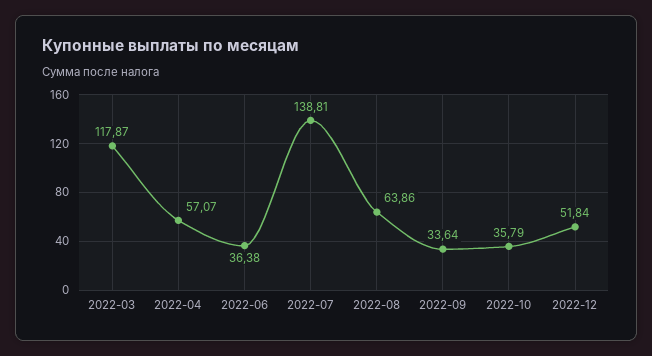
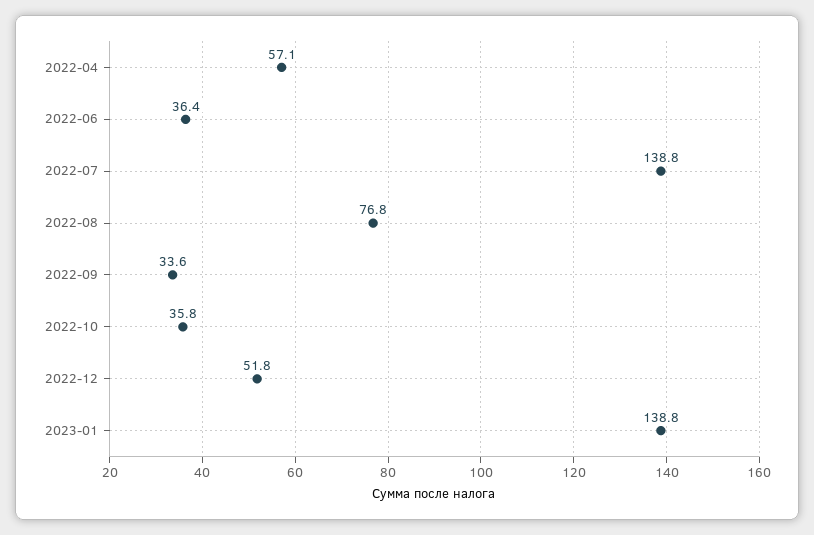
2022-03: 117.87 -> none
2022-08: 63.86 -> 76.8
2023-01: none -> 138.8

